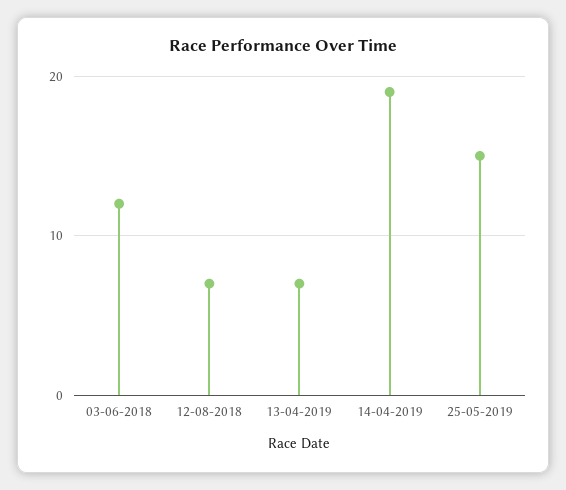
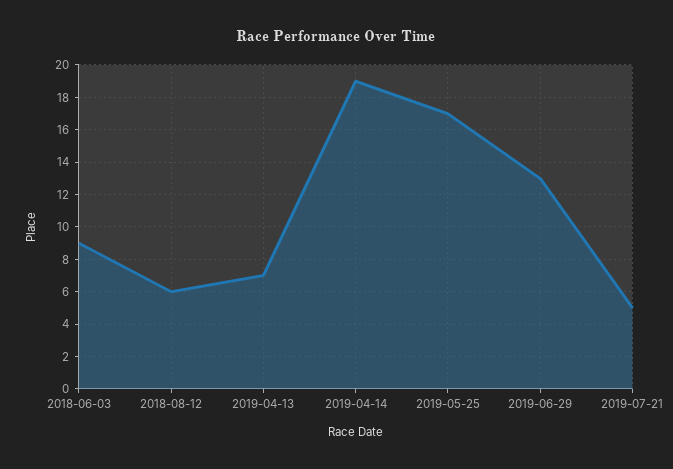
03-06-2018: 12 -> 9
12-08-2018: 7 -> 6
25-05-2019: 15 -> 17
2019-06-29: none -> 13
2019-07-21: none -> 5

